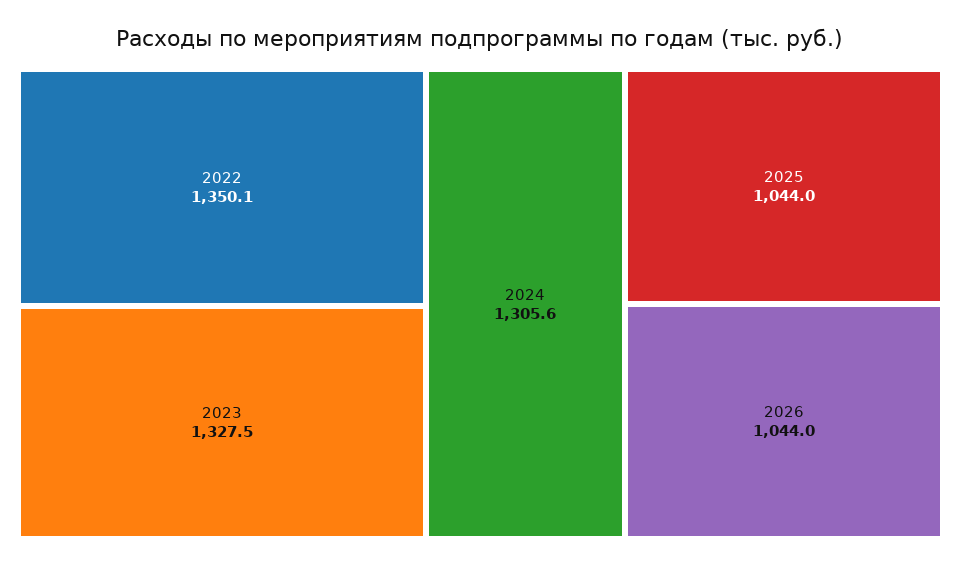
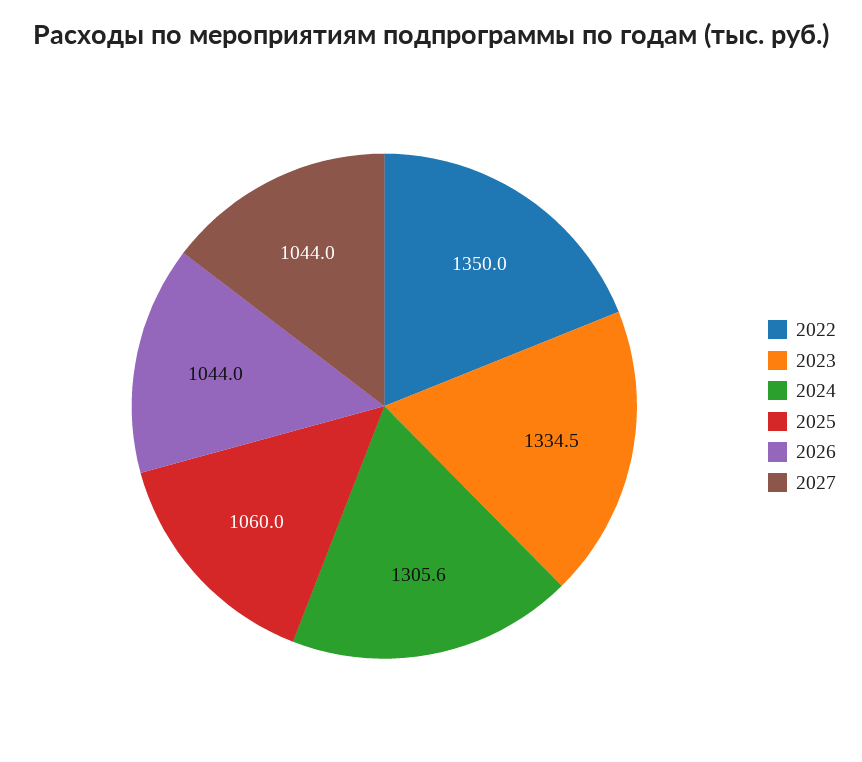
2022: 1350.1 -> 1350
2023: 1327.5 -> 1334.5
2025: 1044 -> 1060
2027: none -> 1044

